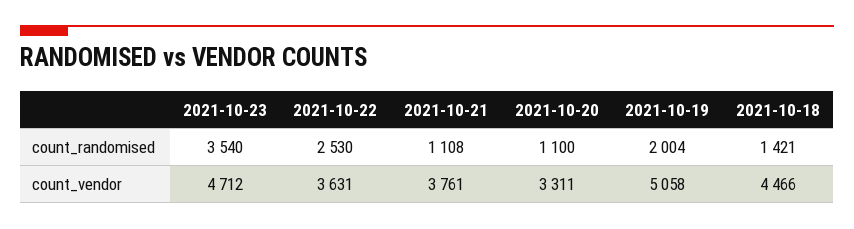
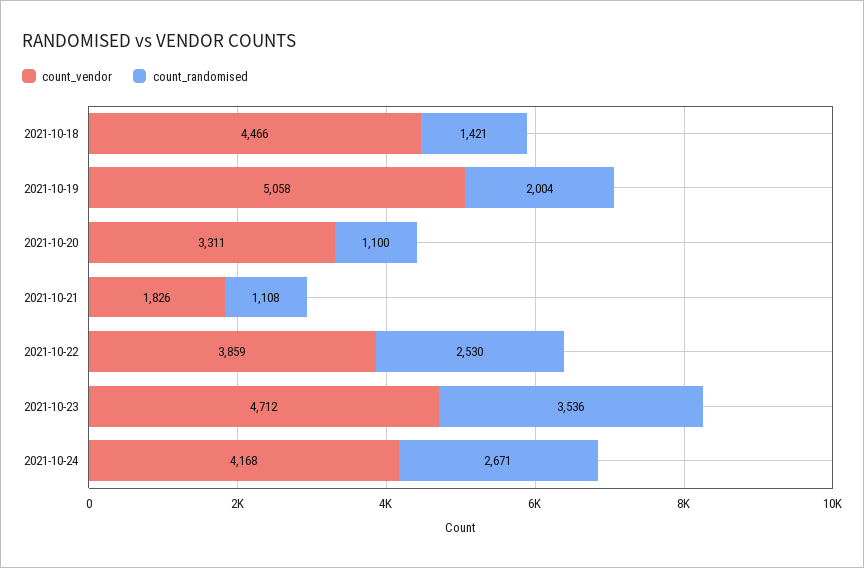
count_randomised, 2021-10-23: 3540 -> 3536
count_vendor, 2021-10-22: 3631 -> 3859
count_vendor, 2021-10-21: 3761 -> 1826
count_vendor, 2021-10-24: none -> 4168
count_randomised, 2021-10-24: none -> 2671

